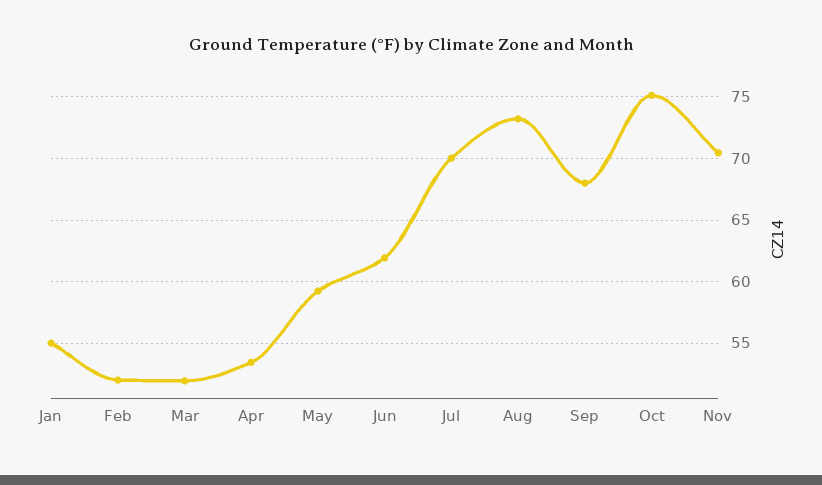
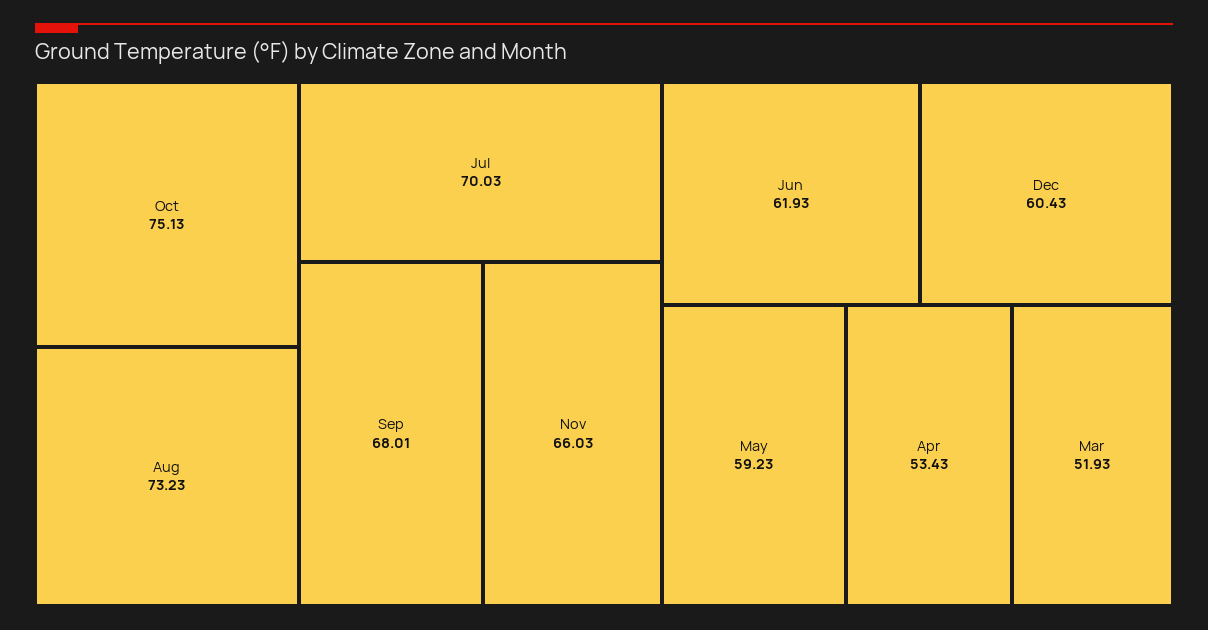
Jan: 55 -> none
Feb: 52 -> none
Nov: 70.5 -> 66.03
Dec: none -> 60.43

